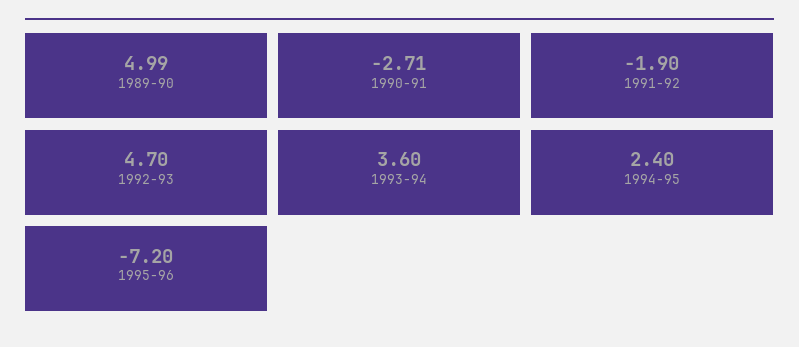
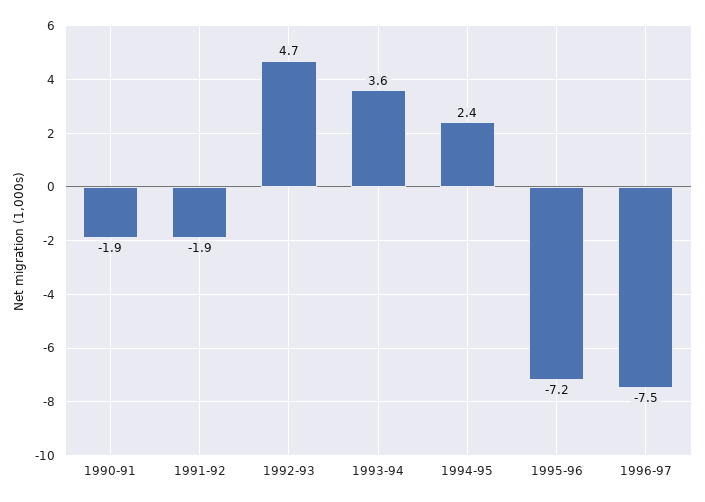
1989-90: 4.99 -> none
1990-91: -2.71 -> -1.9
1996-97: none -> -7.5

